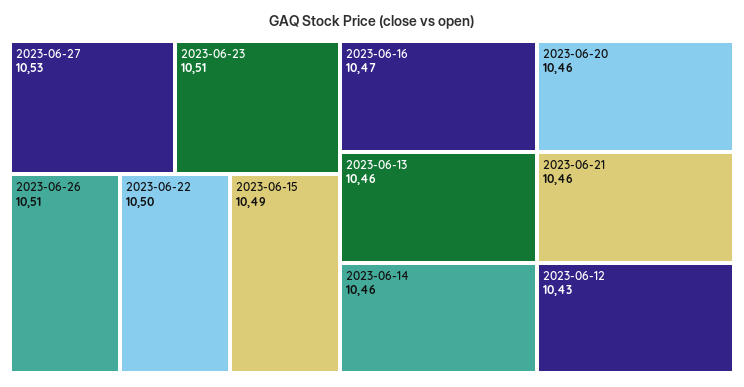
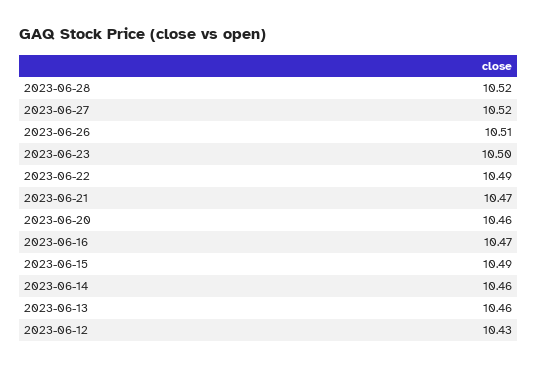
2023-06-27: 10.53 -> 10.52
2023-06-23: 10.51 -> 10.5
2023-06-22: 10.5 -> 10.49
2023-06-21: 10.46 -> 10.47
2023-06-28: none -> 10.52

